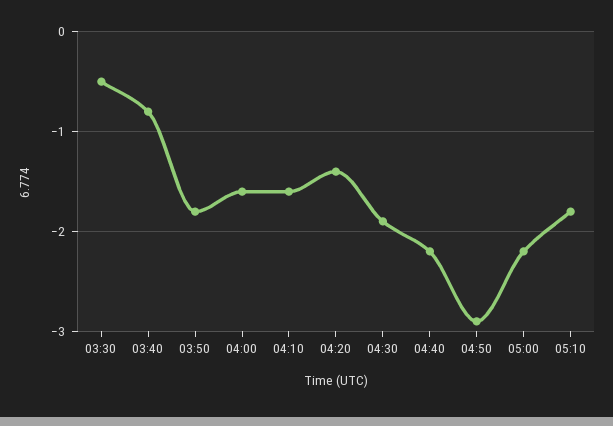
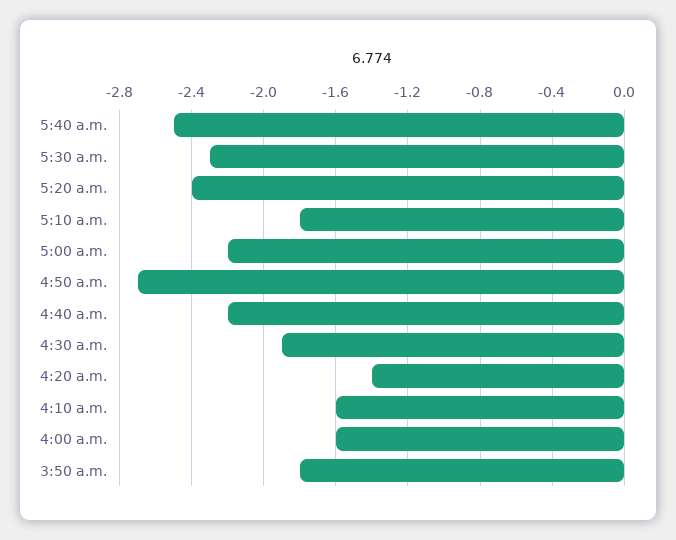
03:30: -0.5 -> none
03:40: -0.8 -> none
04:50: -2.9 -> -2.7
5:40 a.m.: none -> -2.5
5:30 a.m.: none -> -2.3
5:20 a.m.: none -> -2.4

